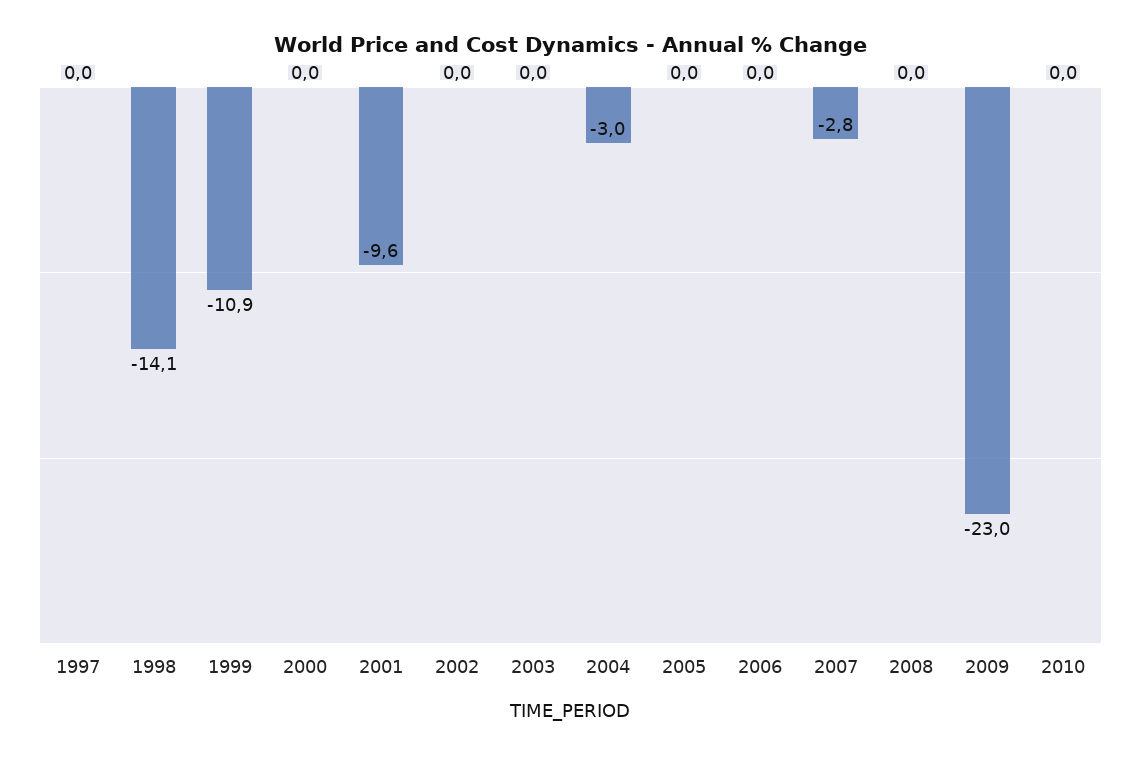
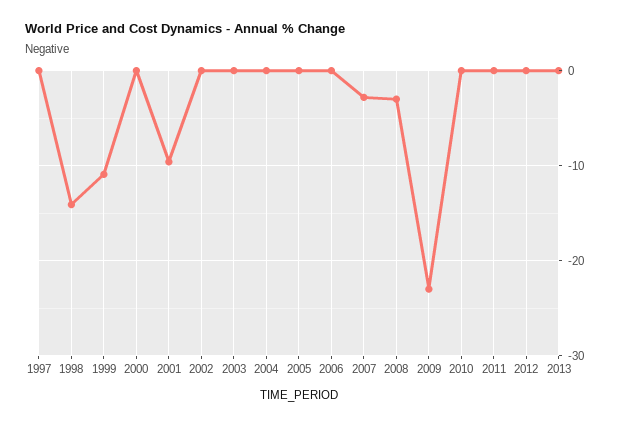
2004: -3 -> 0
2008: 0 -> -3
2011: none -> 0
2012: none -> 0
2013: none -> 0

